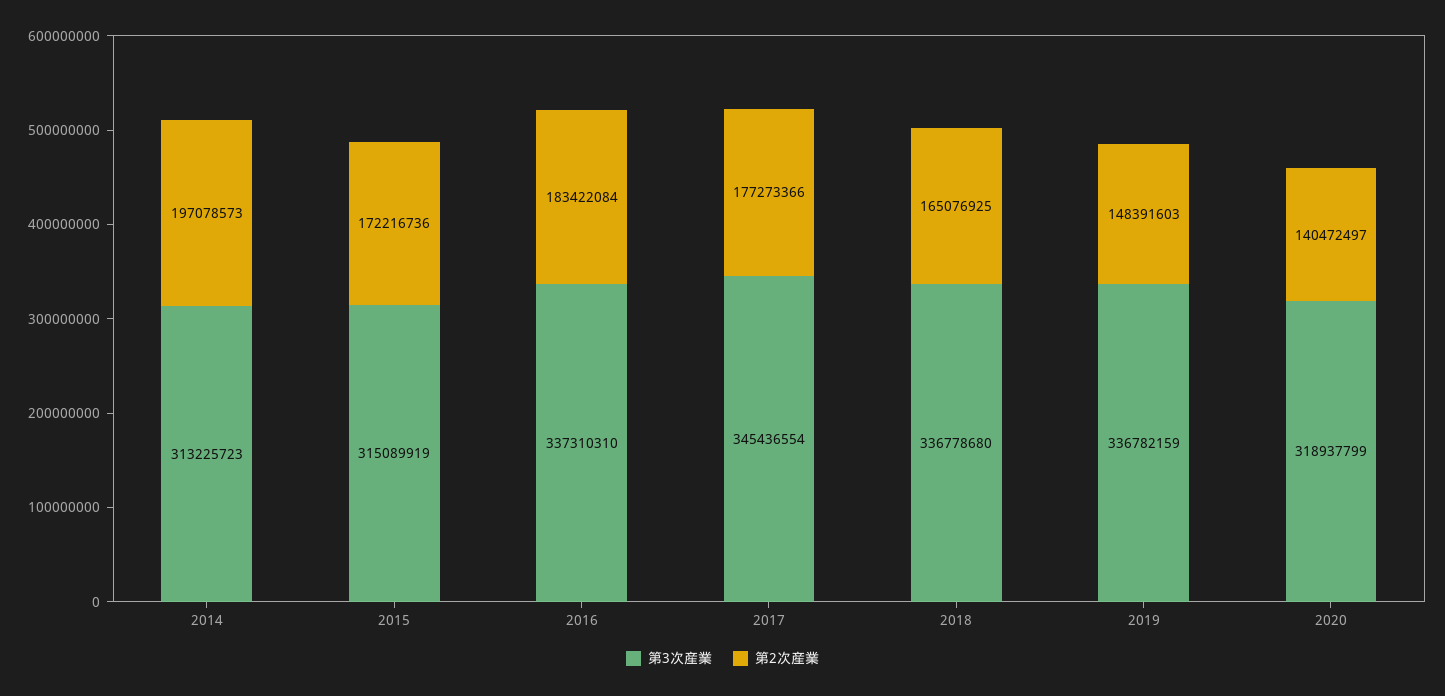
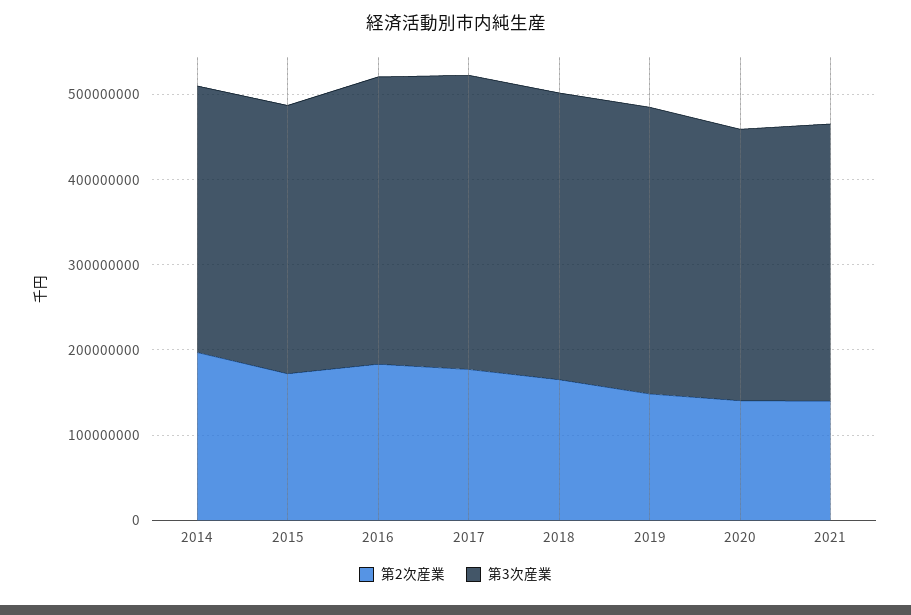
第2次産業, 2021: none -> 140000000
第3次産業, 2021: none -> 320000000

